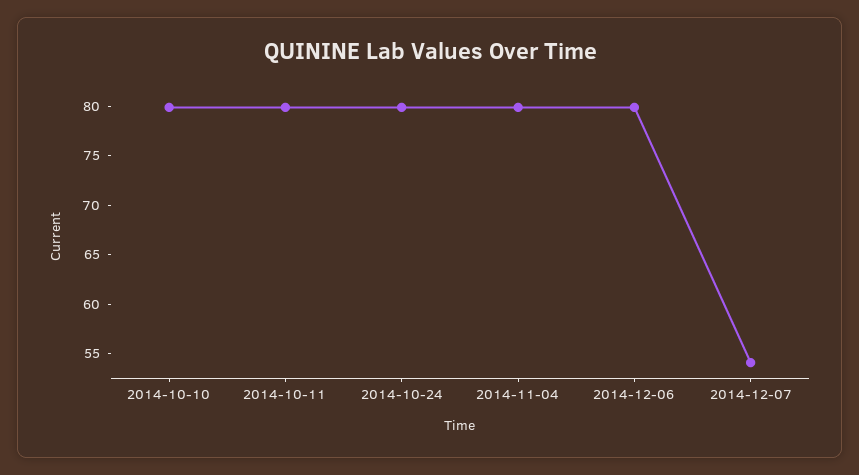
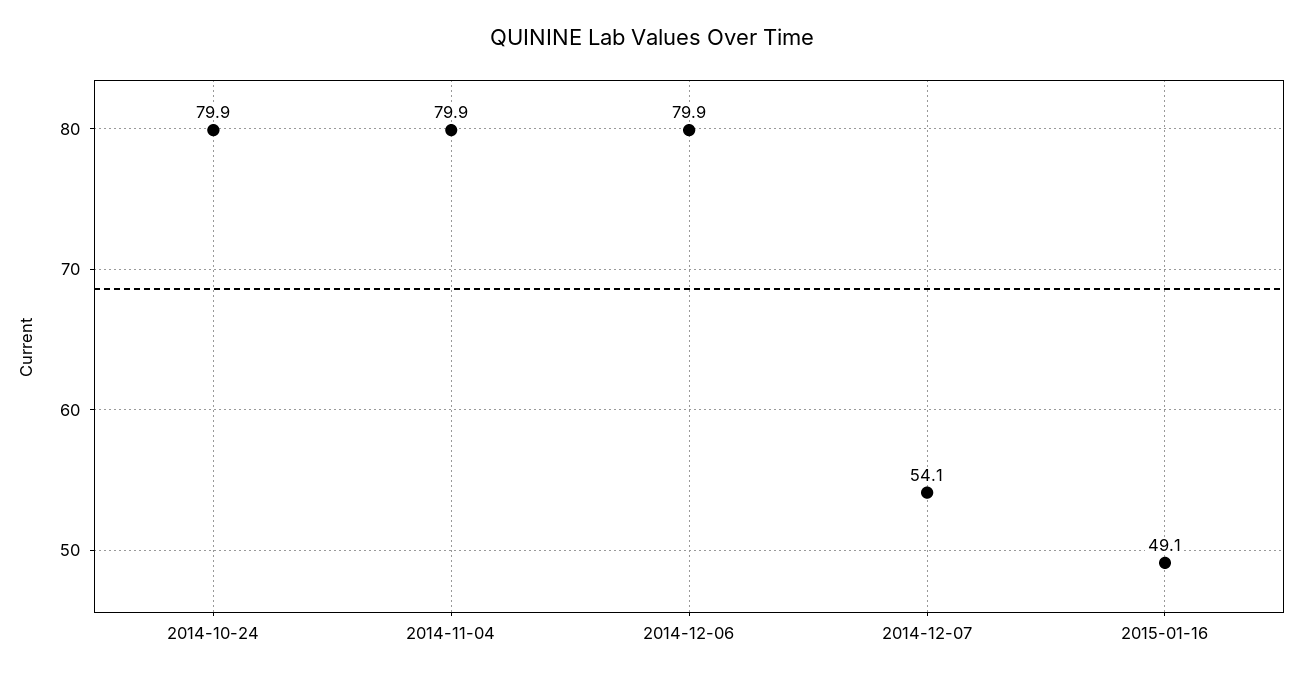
2014-10-10: 80 -> none
2014-10-11: 80 -> none
2015-01-16: none -> 49.1

